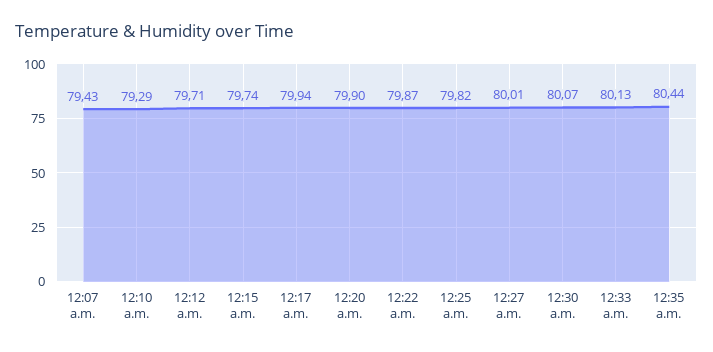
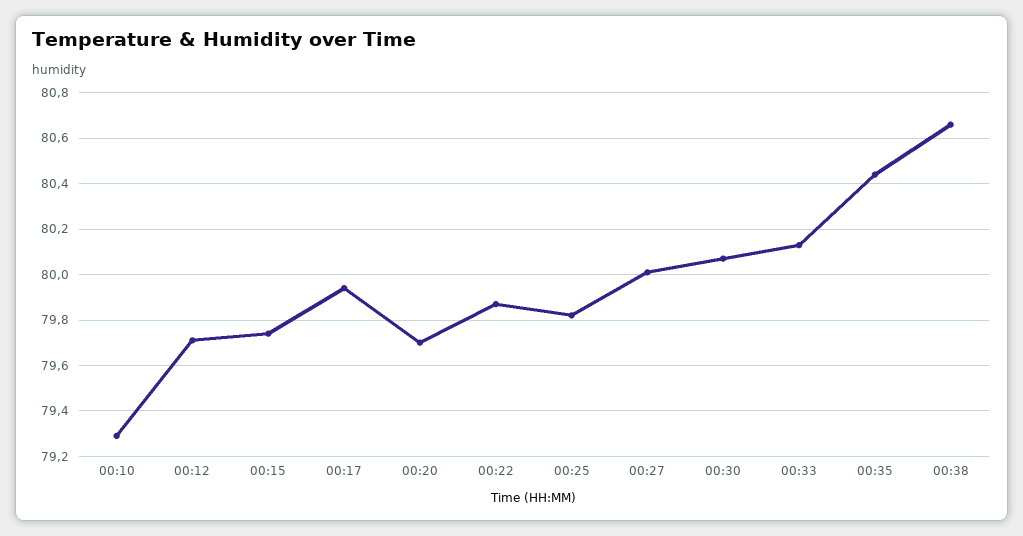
12:07 a.m.: 79.43 -> none
12:20 a.m.: 79.9 -> 79.7
00:38: none -> 80.65

